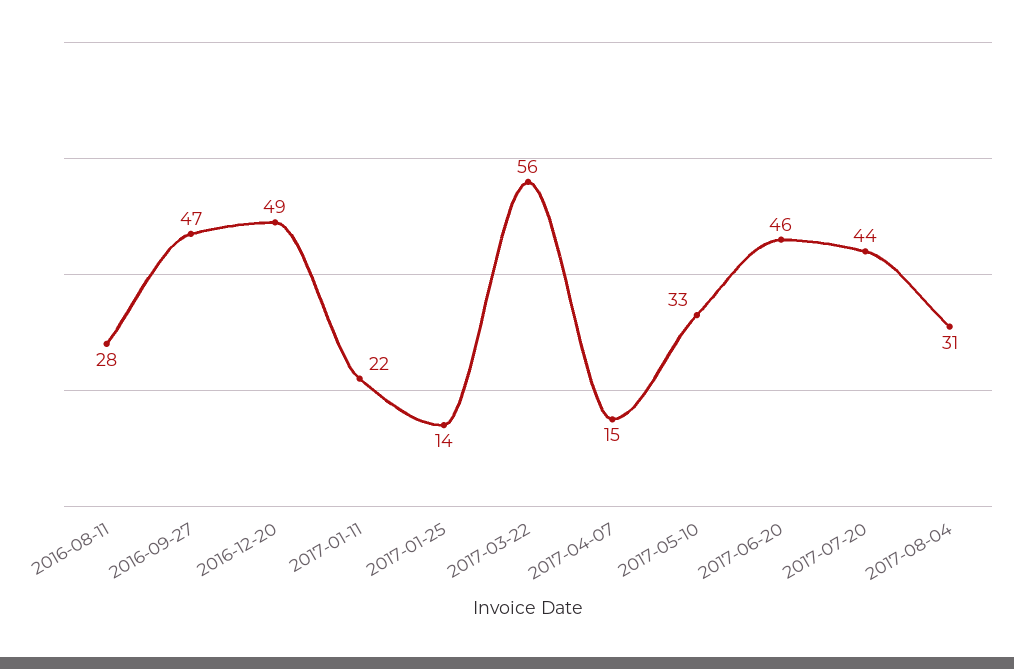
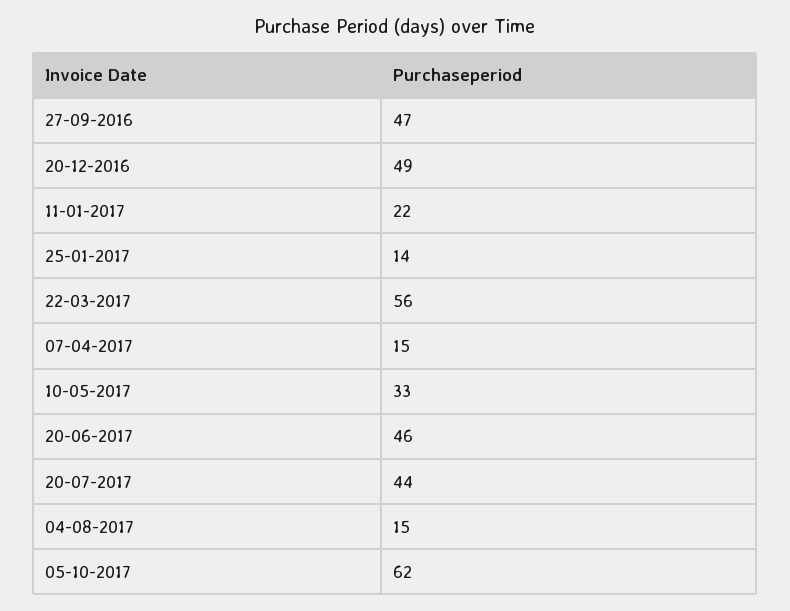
2016-08-11: 28 -> none
2017-08-04: 31 -> 15
05-10-2017: none -> 62

